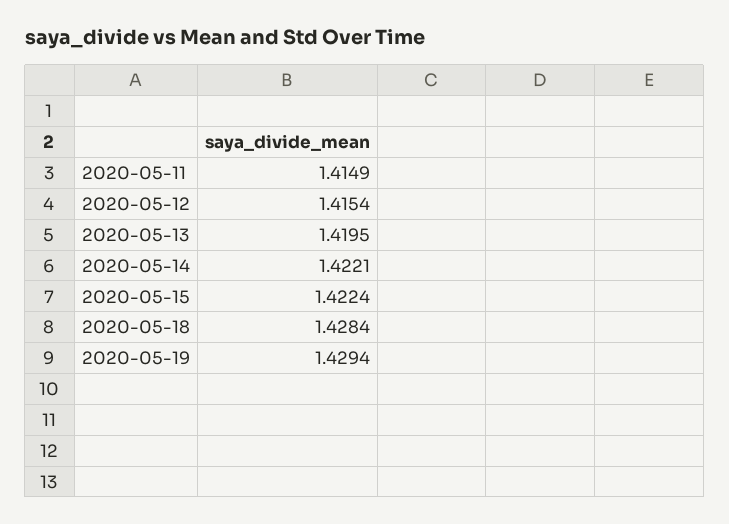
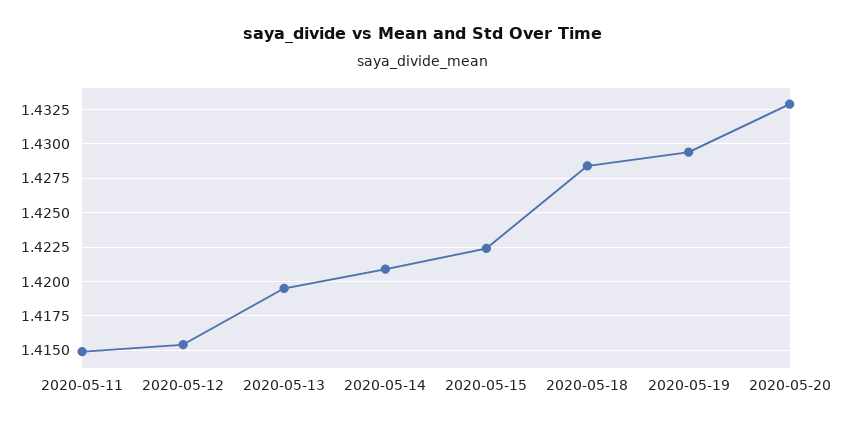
2020-05-14: 1.4221 -> 1.421
2020-05-20: none -> 1.433

